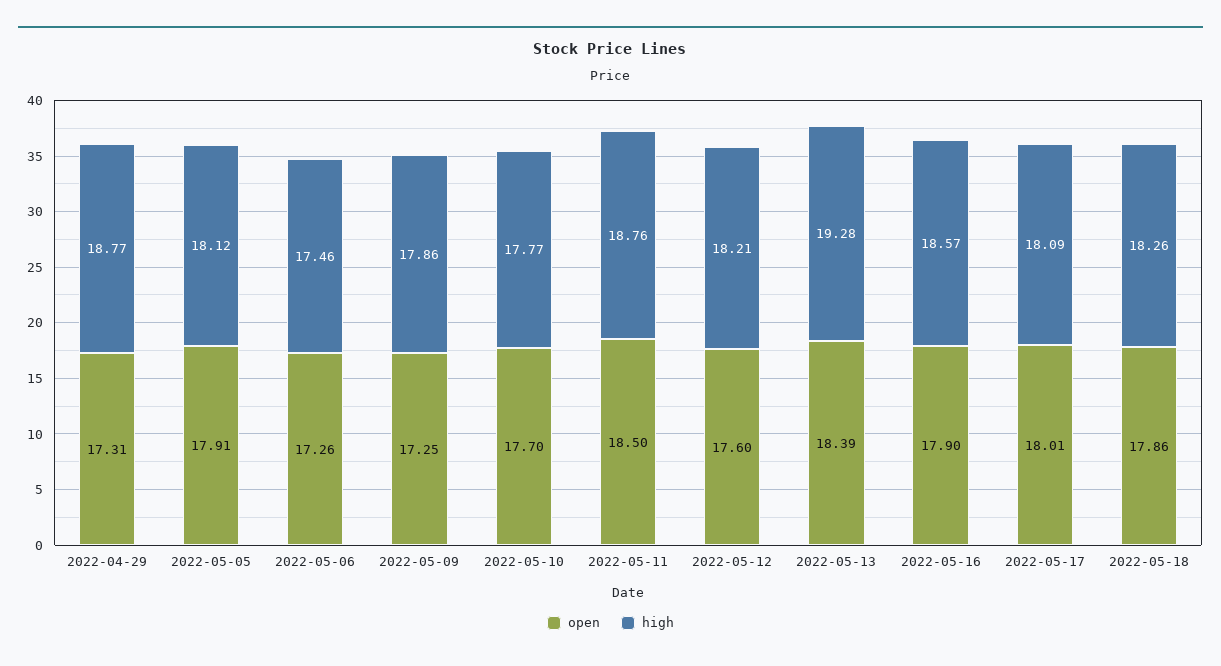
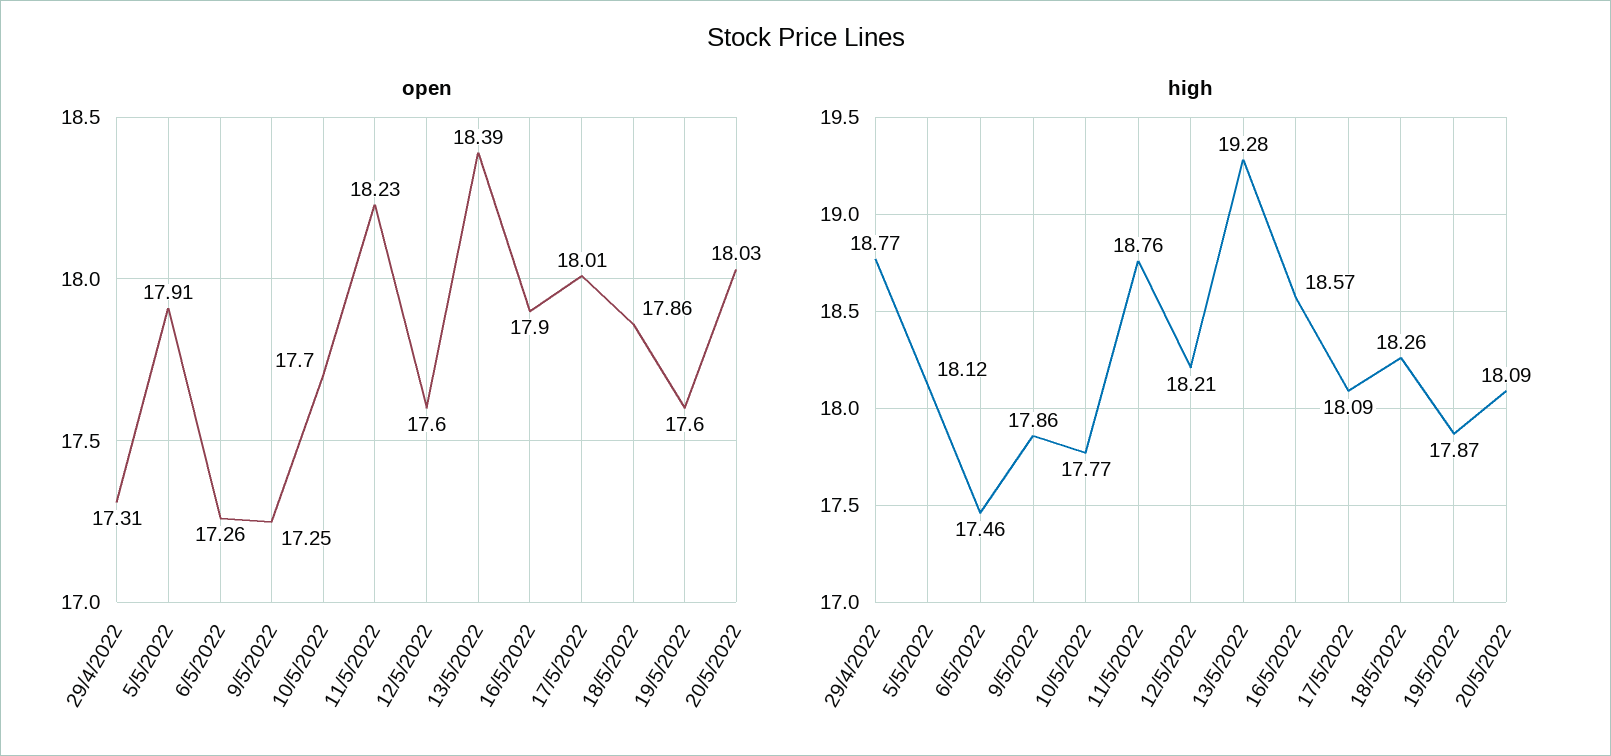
open, 2022-05-11: 18.5 -> 18.23
open, 19/5/2022: none -> 17.6
open, 20/5/2022: none -> 18.03
high, 19/5/2022: none -> 17.87
high, 20/5/2022: none -> 18.09

